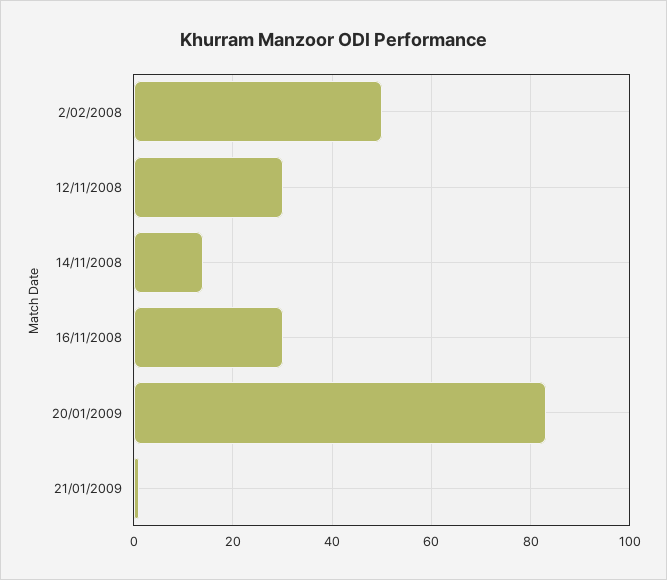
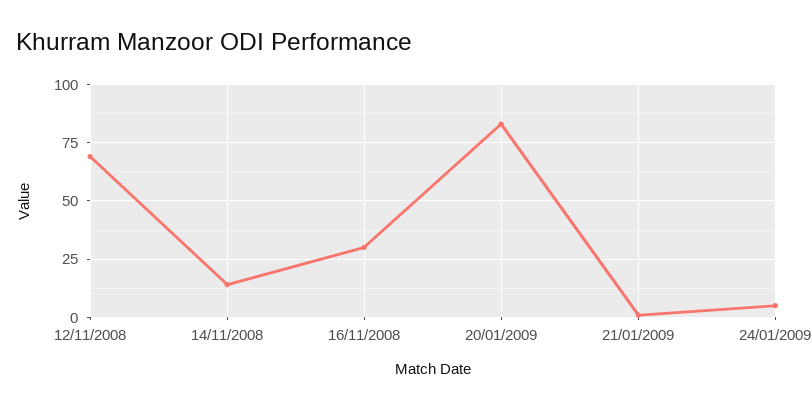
2/02/2008: 50 -> none
12/11/2008: 30 -> 70
24/01/2009: none -> 5

